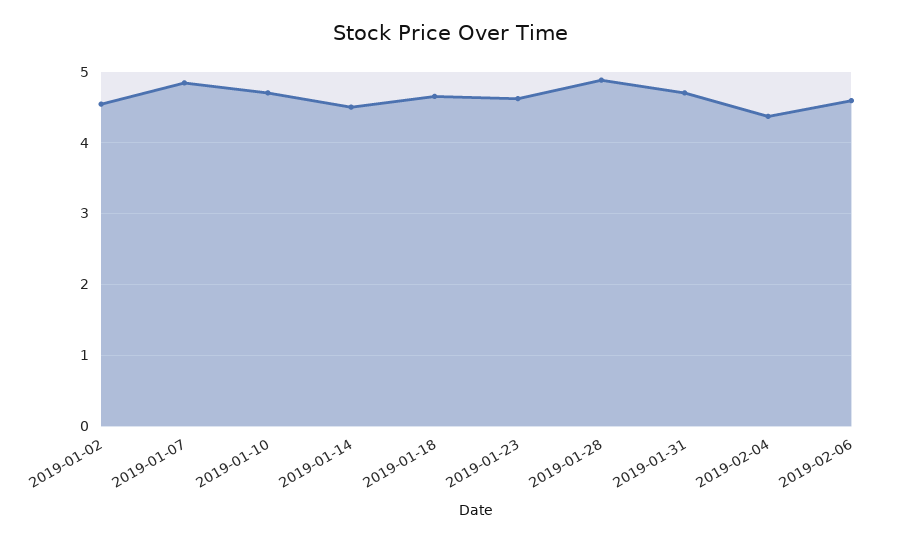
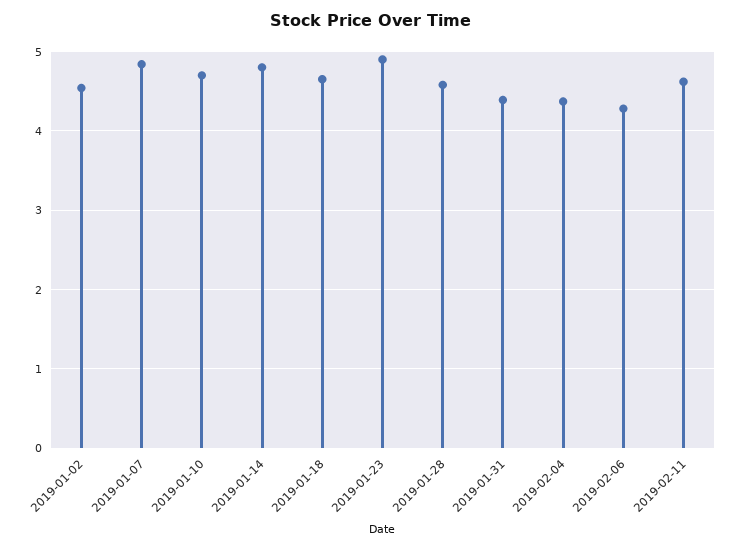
2019-01-14: 4.5 -> 4.8
2019-01-23: 4.6 -> 4.9
2019-01-28: 4.9 -> 4.6
2019-01-31: 4.7 -> 4.4
2019-02-06: 4.6 -> 4.3
2019-02-11: none -> 4.6

